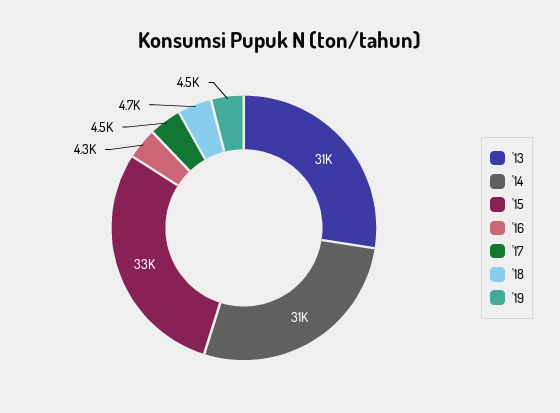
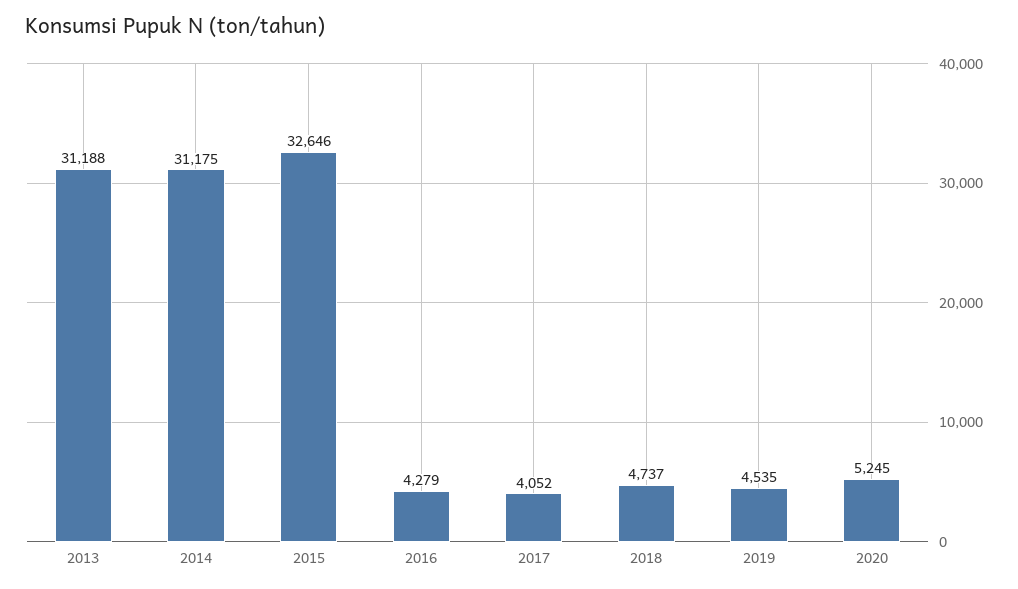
'17: 4500 -> 4052
2020: none -> 5245

